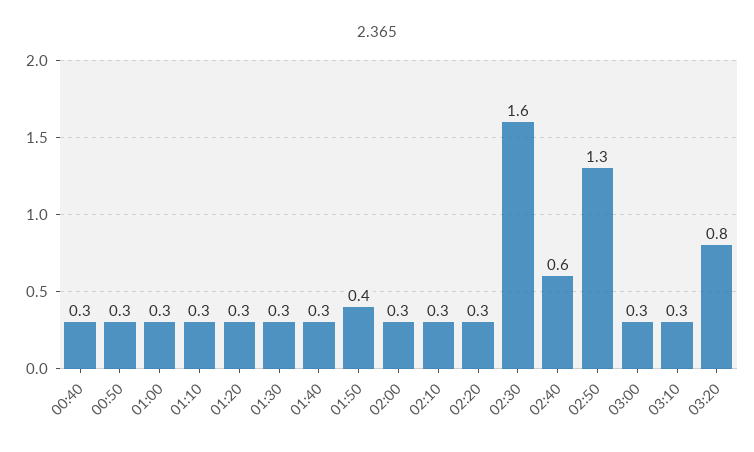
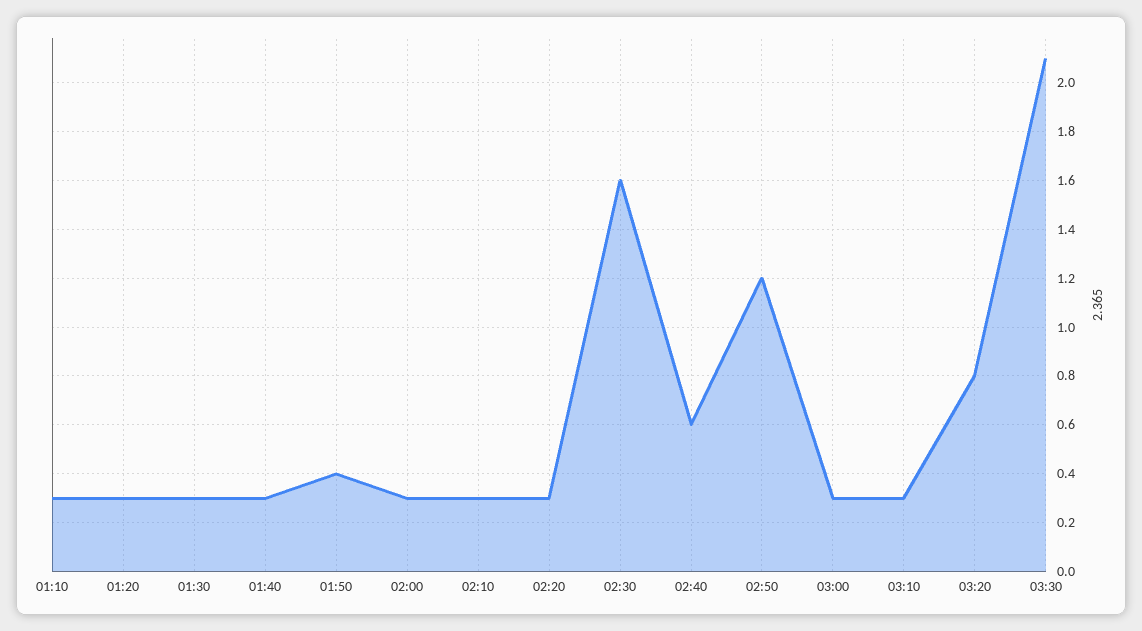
00:40: 0.3 -> none
00:50: 0.3 -> none
01:00: 0.3 -> none
02:50: 1.3 -> 1.2
03:30: none -> 2.1

